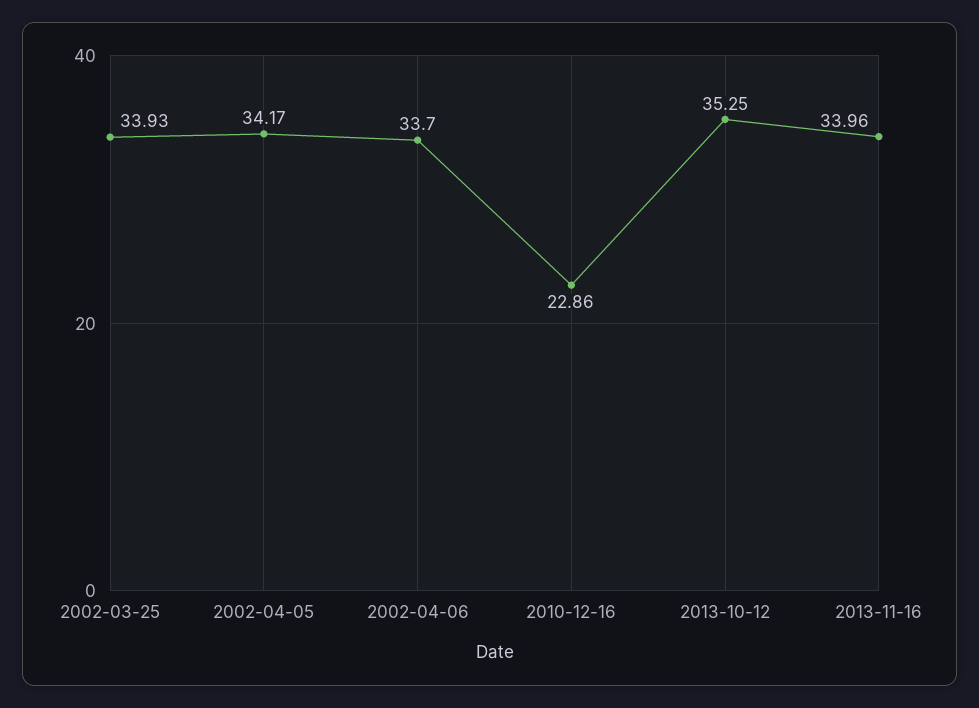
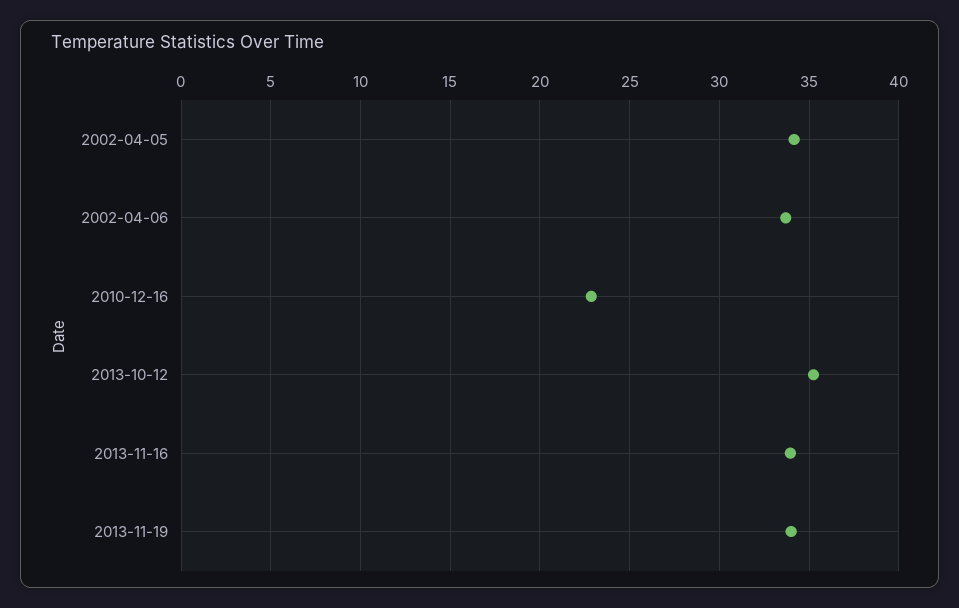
2002-03-25: 33.93 -> none
2013-11-19: none -> 34

